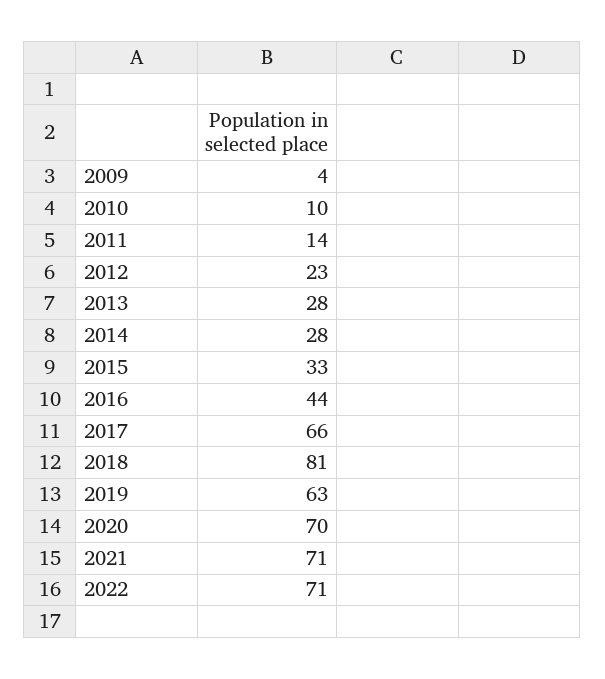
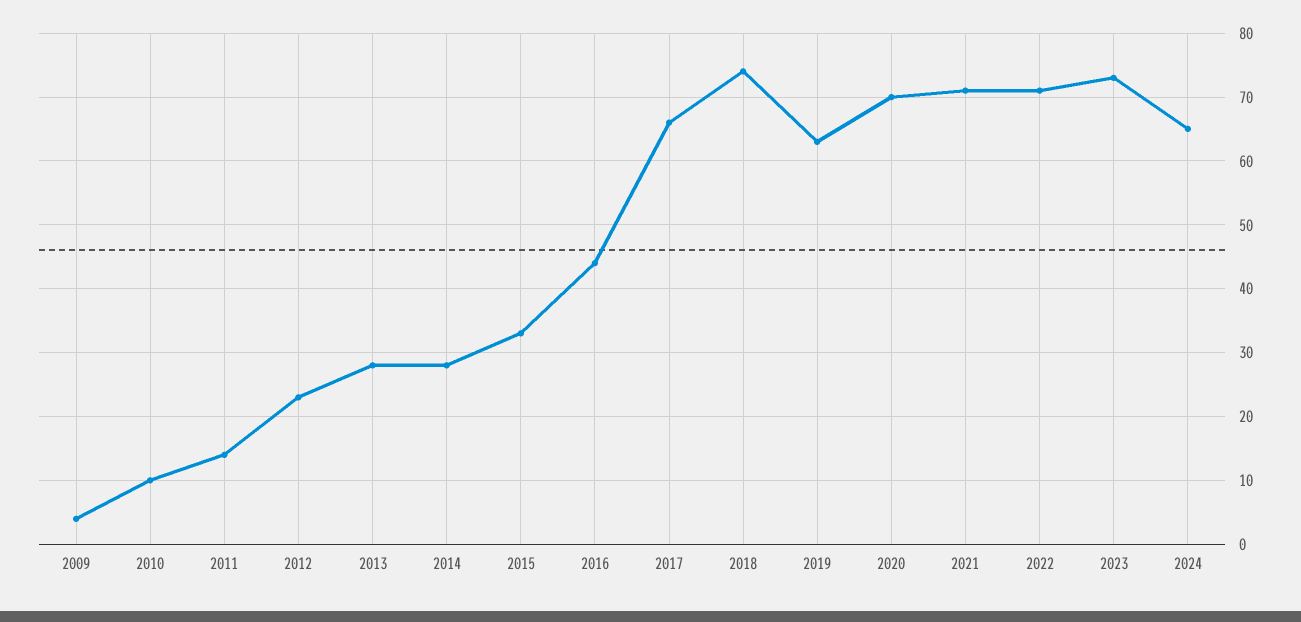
2018: 81 -> 74
2023: none -> 73
2024: none -> 65

